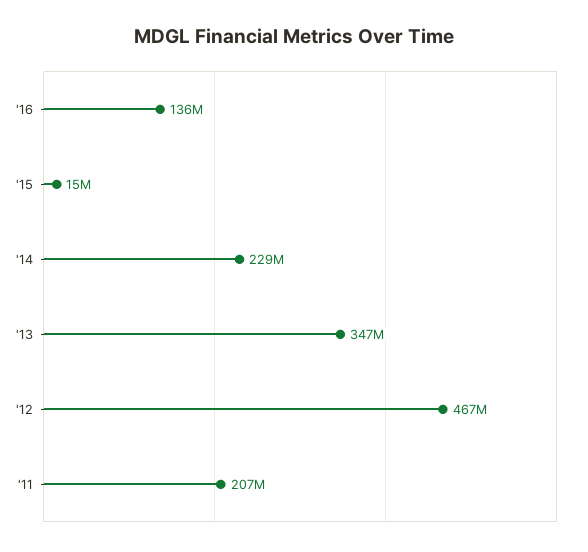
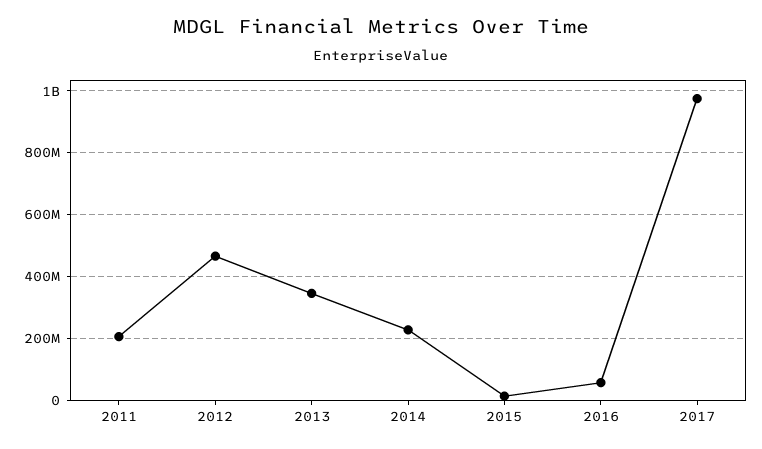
'16: 136000000 -> 60000000
2017: none -> 980000000

